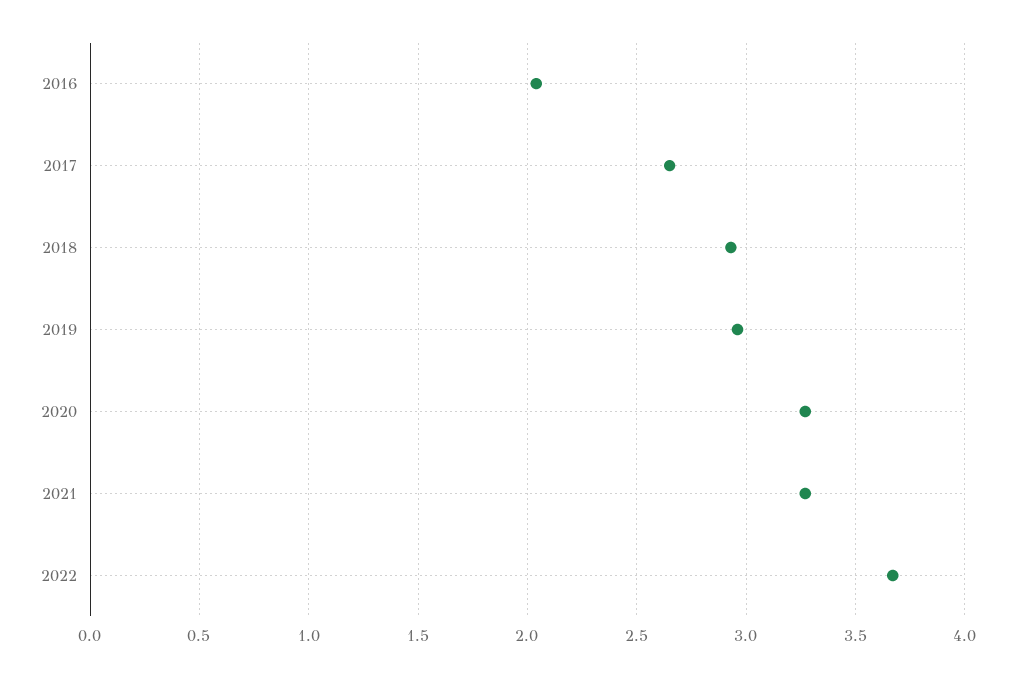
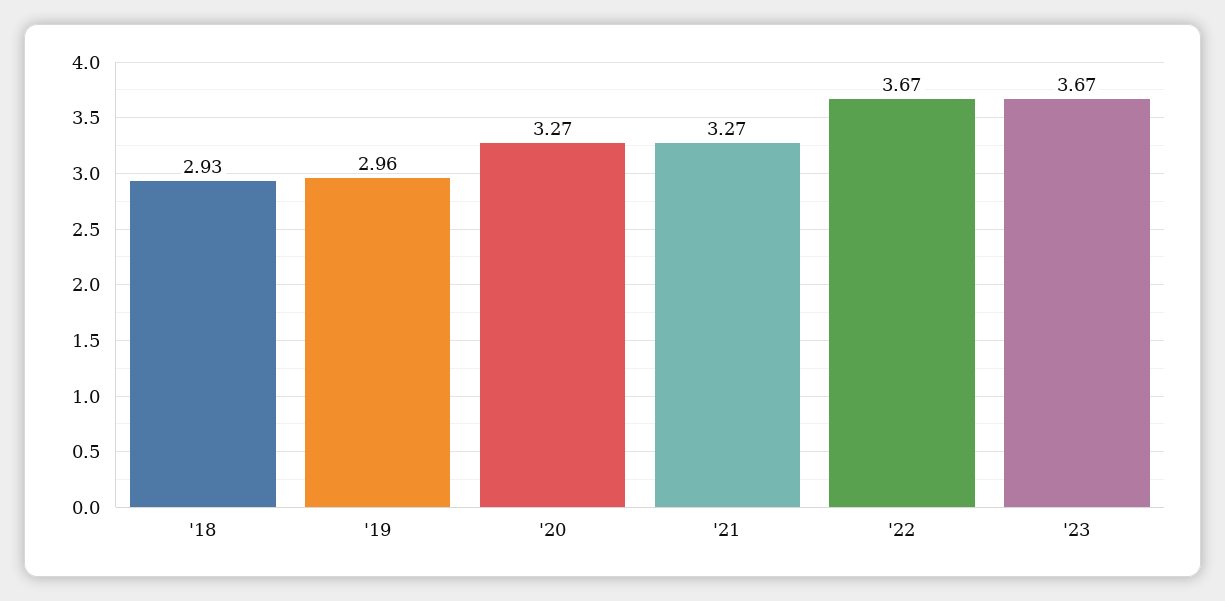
2016: 2.05 -> none
2017: 2.65 -> none
'23: none -> 3.67

